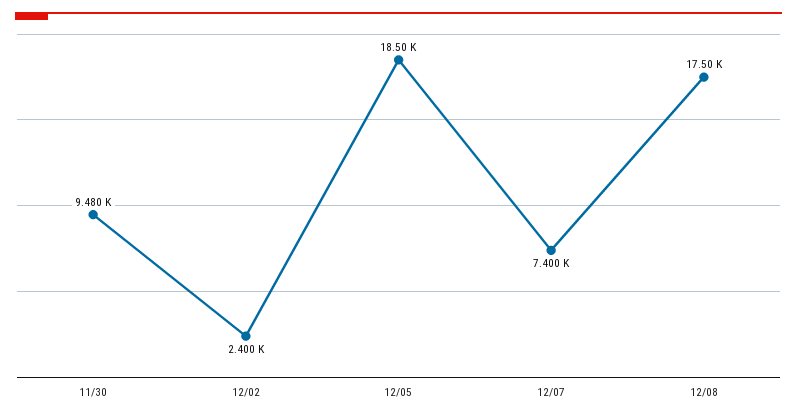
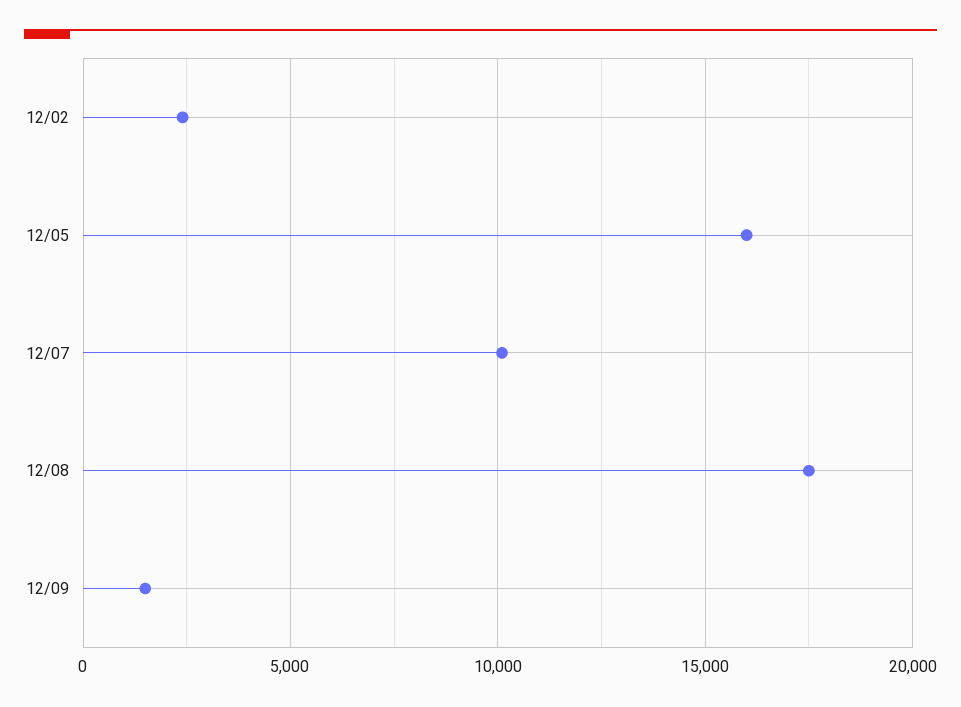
11/30: 9480 -> none
12/05: 18500 -> 16000
12/07: 7400 -> 10000
12/09: none -> 1500

